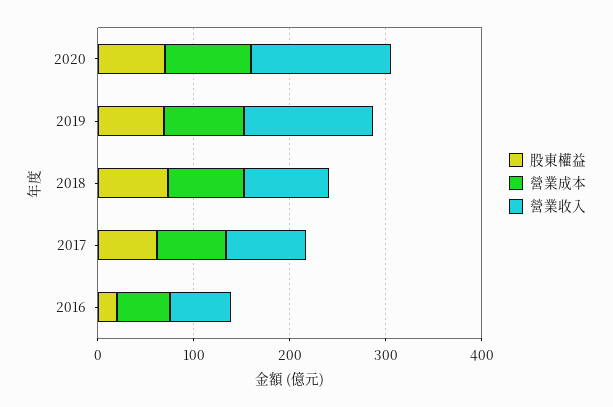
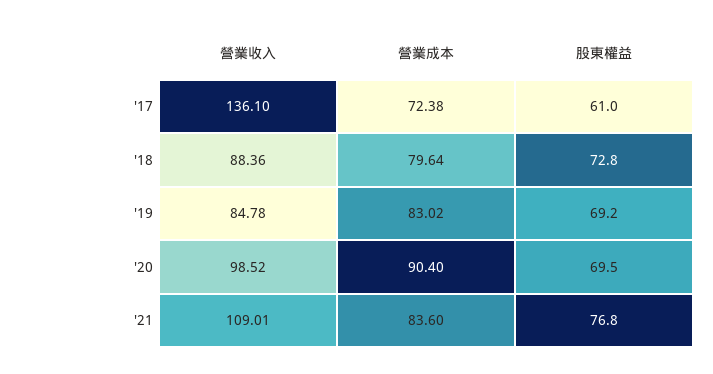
營業收入, 2020: 140 -> 98.52
營業收入, 2019: 140 -> 84.78
營業收入, 2017: 80 -> 136.1
股東權益, 2016: 20 -> none
營業成本, 2016: 60 -> none
營業收入, 2016: 60 -> none
營業收入, '21: none -> 109.01
營業成本, '21: none -> 83.6
股東權益, '21: none -> 76.8

